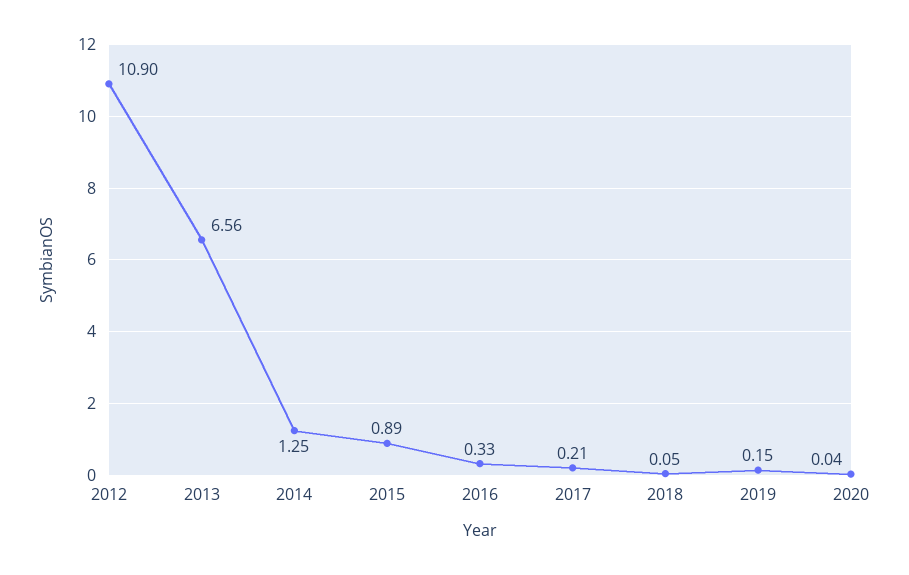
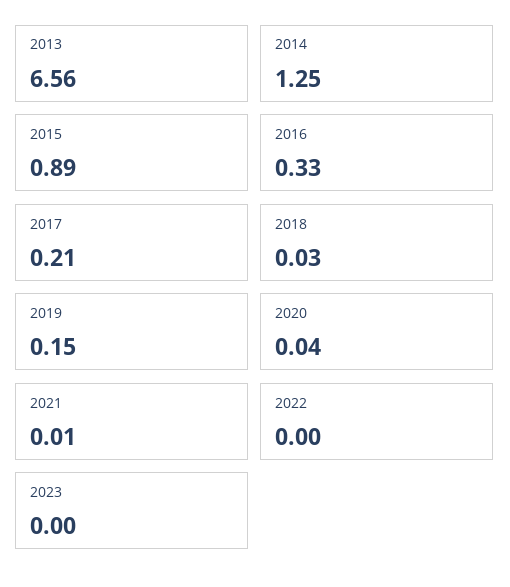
2012: 10.9 -> none
2018: 0.05 -> 0.03
2021: none -> 0.01
2022: none -> 0
2023: none -> 0

